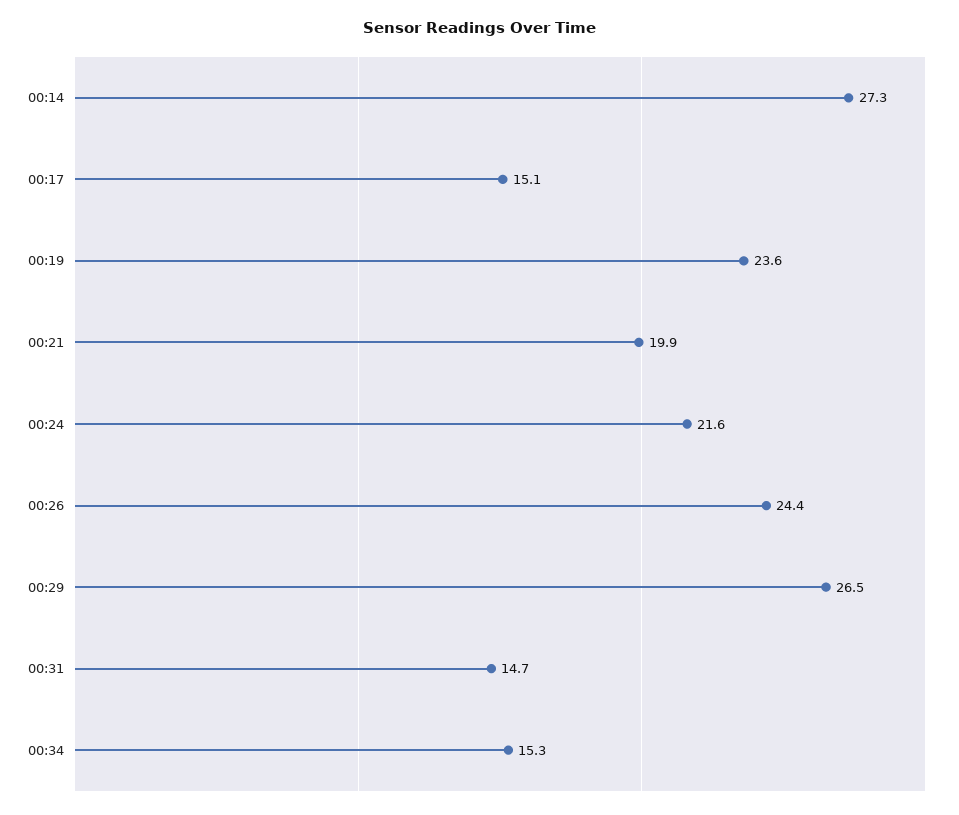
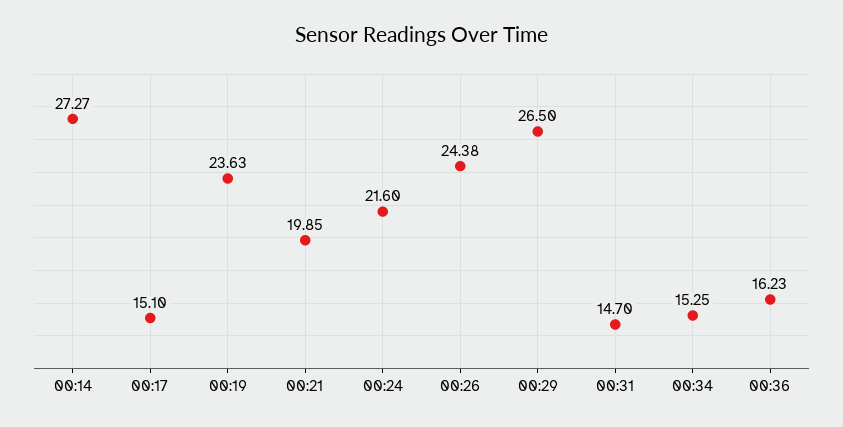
00:36: none -> 16.23

